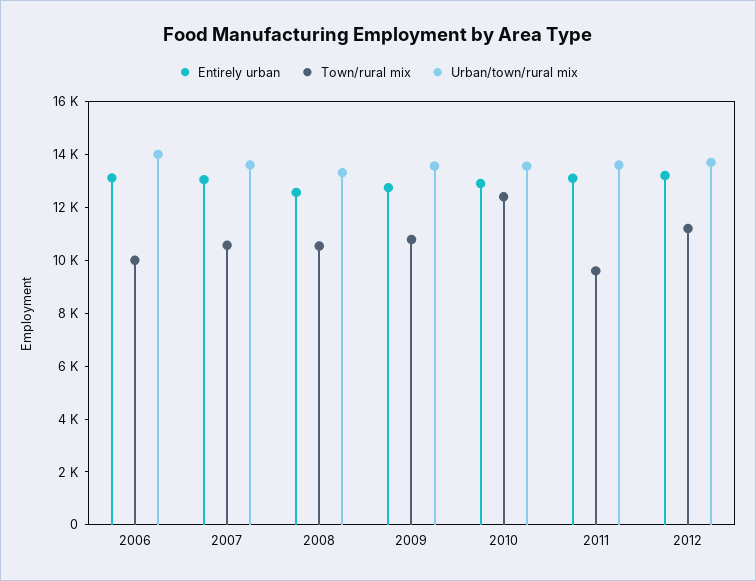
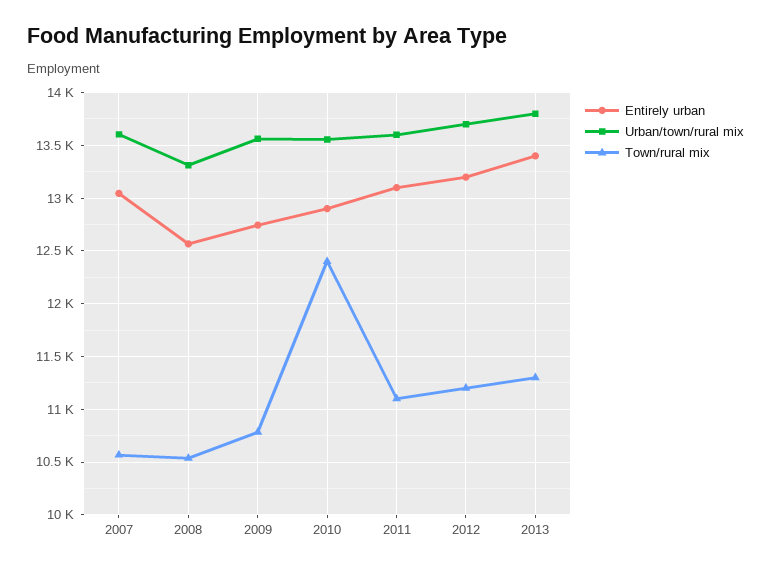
Entirely urban, 2006: 13000 -> none
Town/rural mix, 2006: 10000 -> none
Urban/town/rural mix, 2006: 14000 -> none
Town/rural mix, 2011: 9500 -> 11100
Entirely urban, 2013: none -> 13400
Urban/town/rural mix, 2013: none -> 13800
Town/rural mix, 2013: none -> 11300

